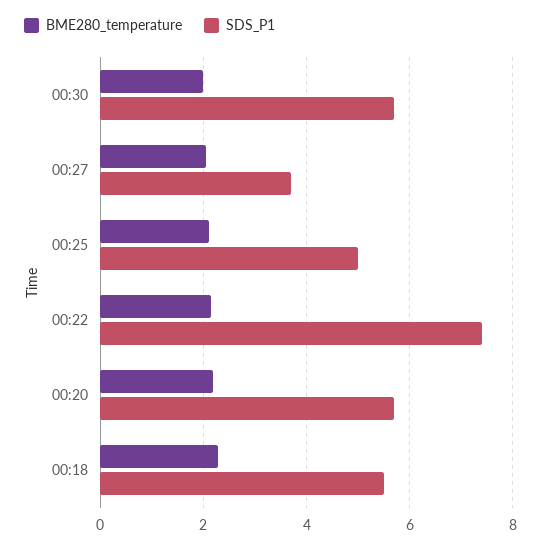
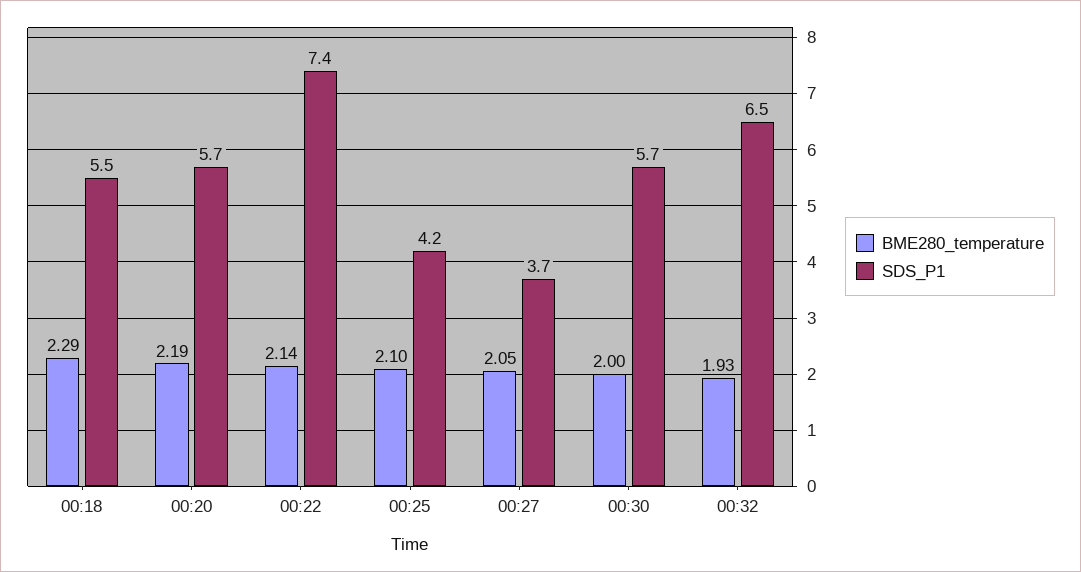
SDS_P1, 00:25: 5 -> 4.2
BME280_temperature, 00:32: none -> 1.93
SDS_P1, 00:32: none -> 6.5

